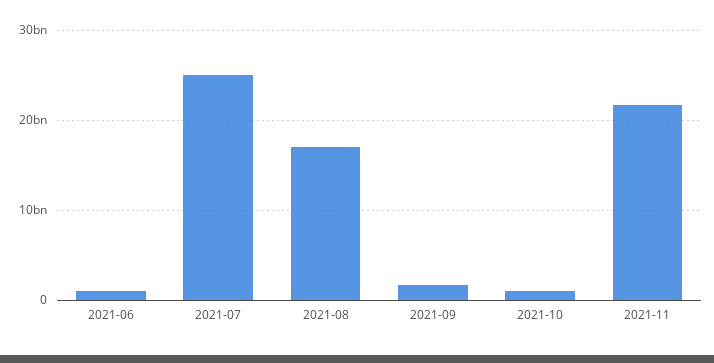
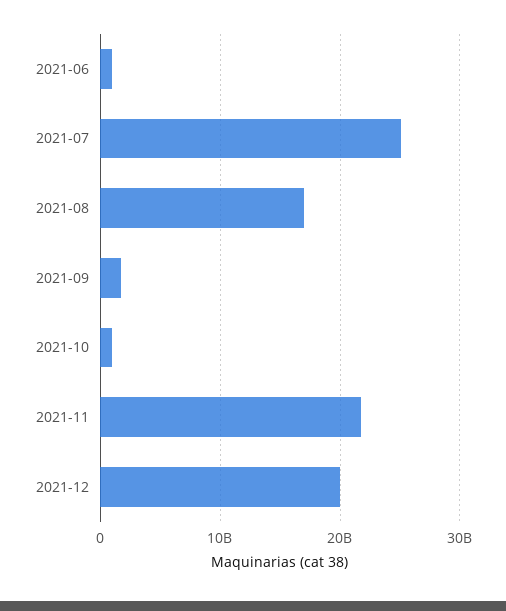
2021-12: none -> 20000000000

